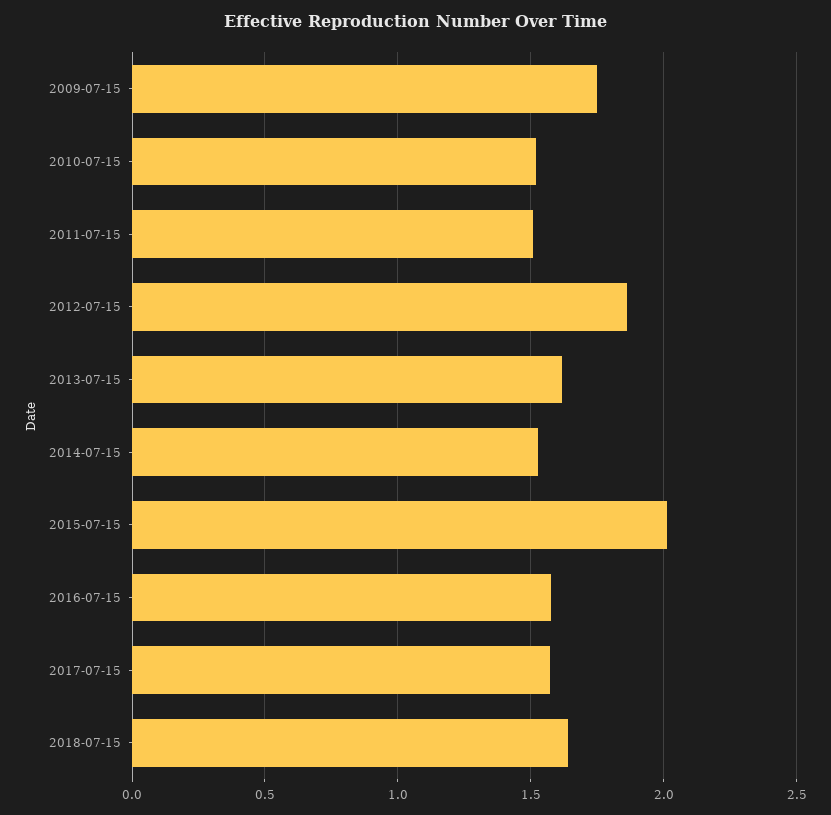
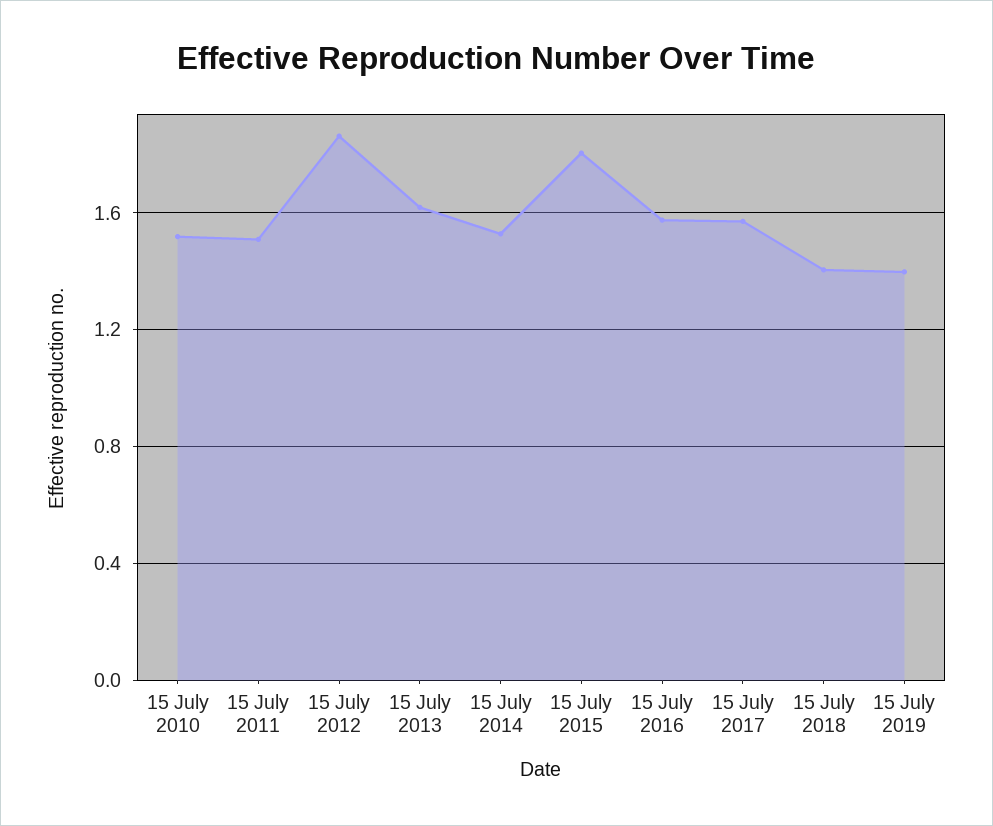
2009-07-15: 1.75 -> none
2015-07-15: 2 -> 1.8
2018-07-15: 1.65 -> 1.4
15 July 2019: none -> 1.4

